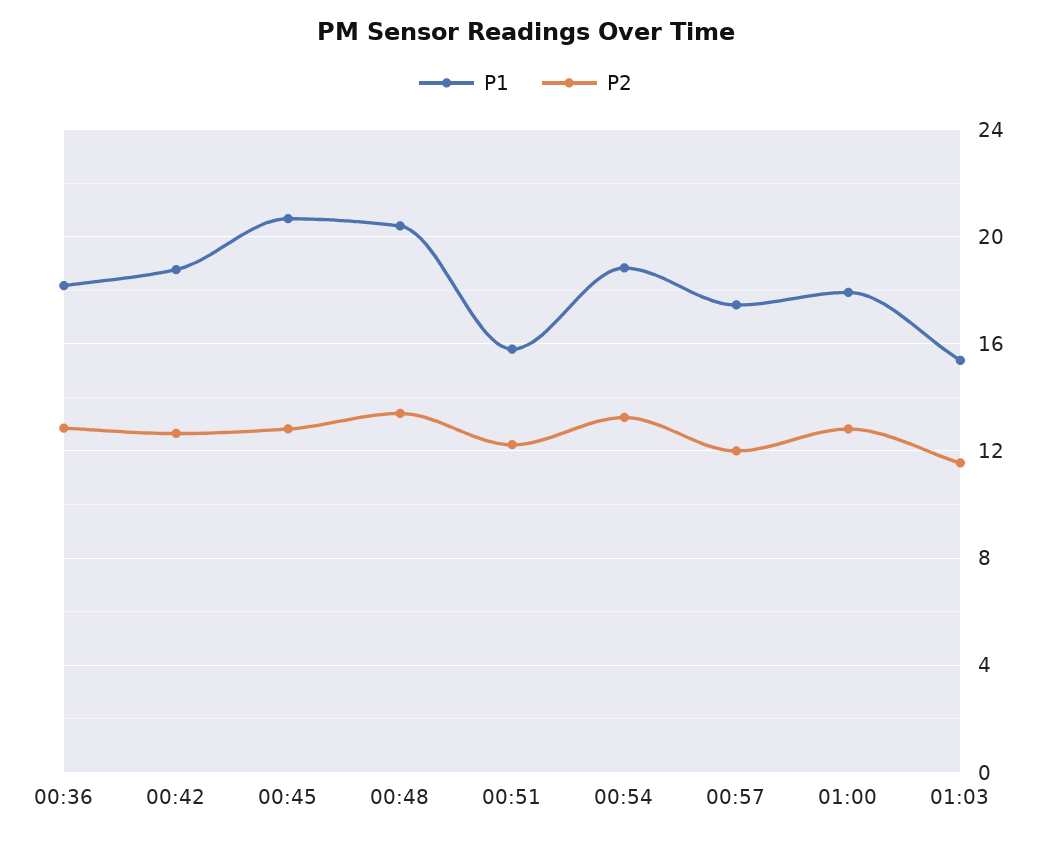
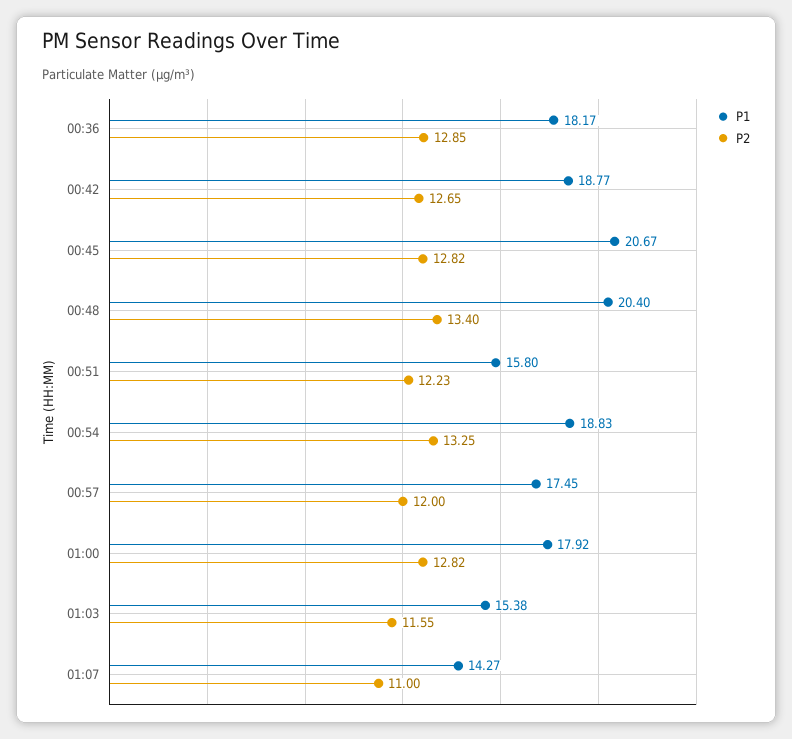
P1, 01:07: none -> 14.27
P2, 01:07: none -> 11

